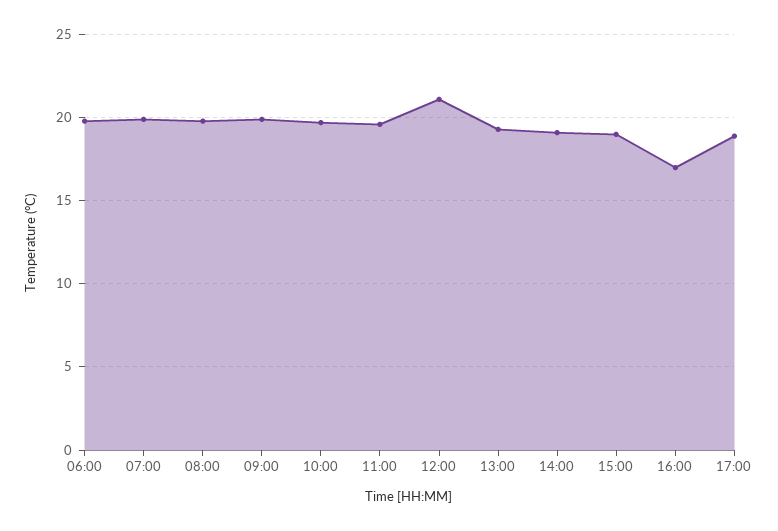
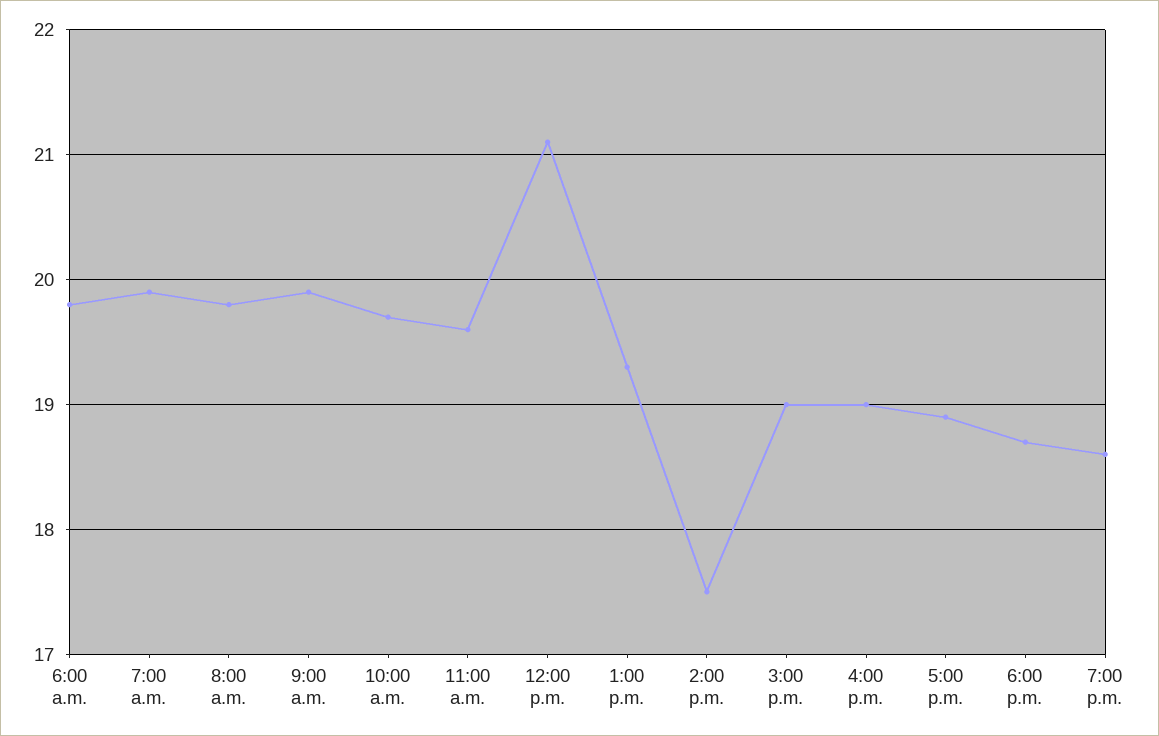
14:00: 19 -> 17.5
16:00: 17 -> 19
6:00 p.m.: none -> 18.7
7:00 p.m.: none -> 18.6

